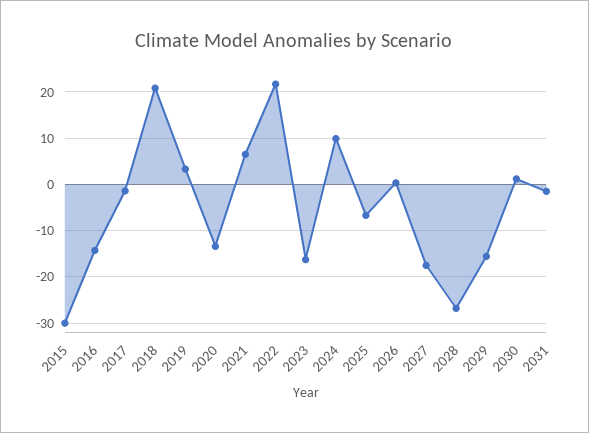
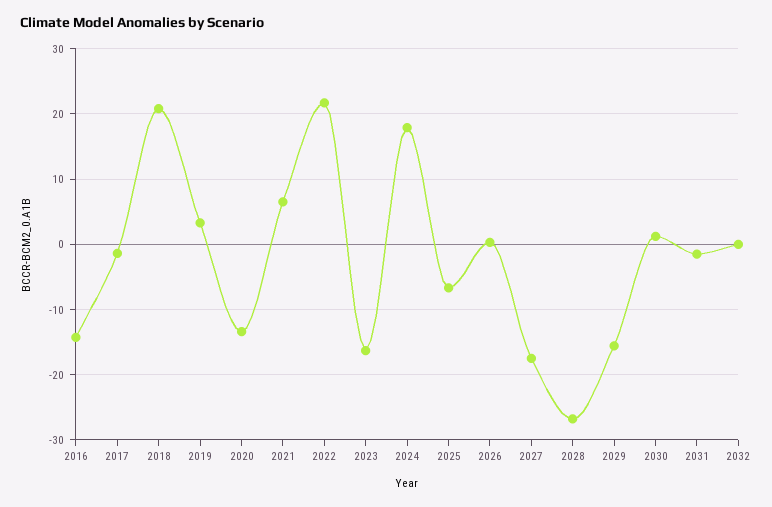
2015: -30 -> none
2024: 10 -> 18
2032: none -> 0

